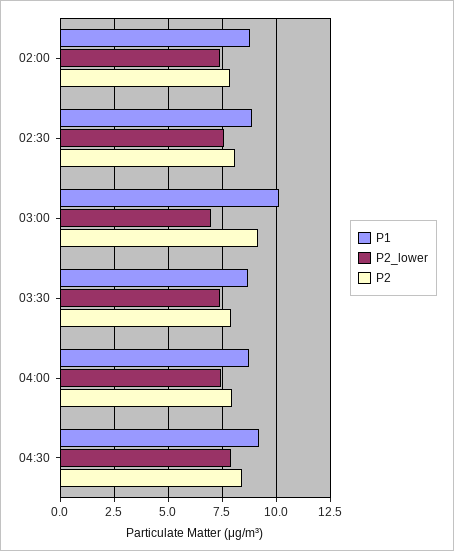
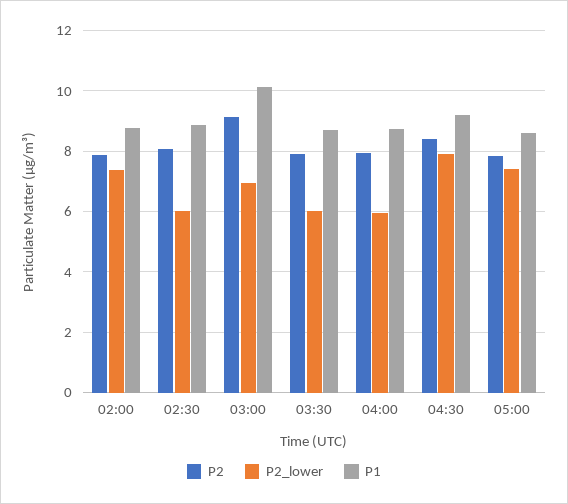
P2_lower, 02:30: 7.5 -> 6
P2_lower, 03:30: 7.5 -> 6
P2_lower, 04:00: 7.5 -> 6
P2, 05:00: none -> 7.8
P2_lower, 05:00: none -> 7.4
P1, 05:00: none -> 8.6

